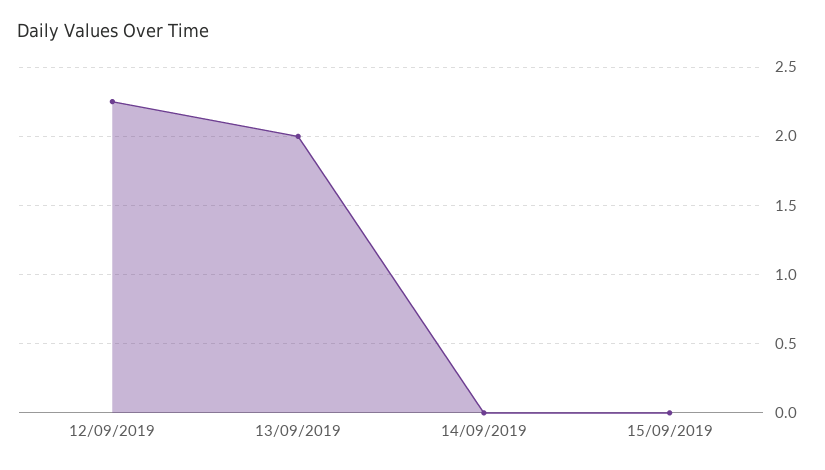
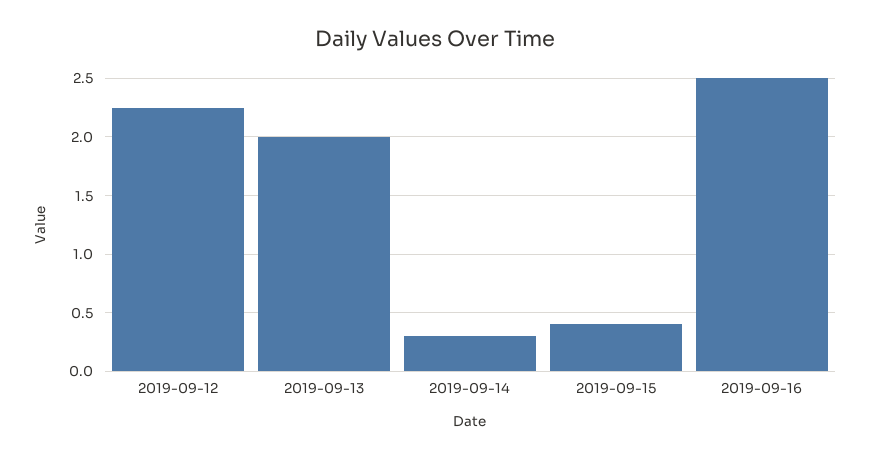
14/09/2019: 0 -> 0.3
15/09/2019: 0 -> 0.4
2019-09-16: none -> 2.5

